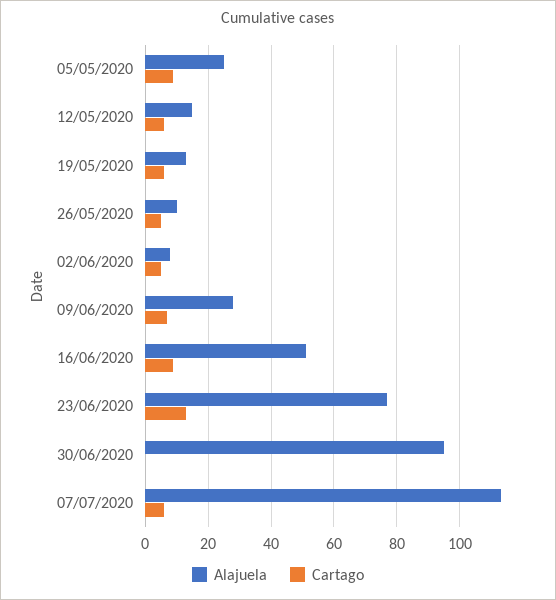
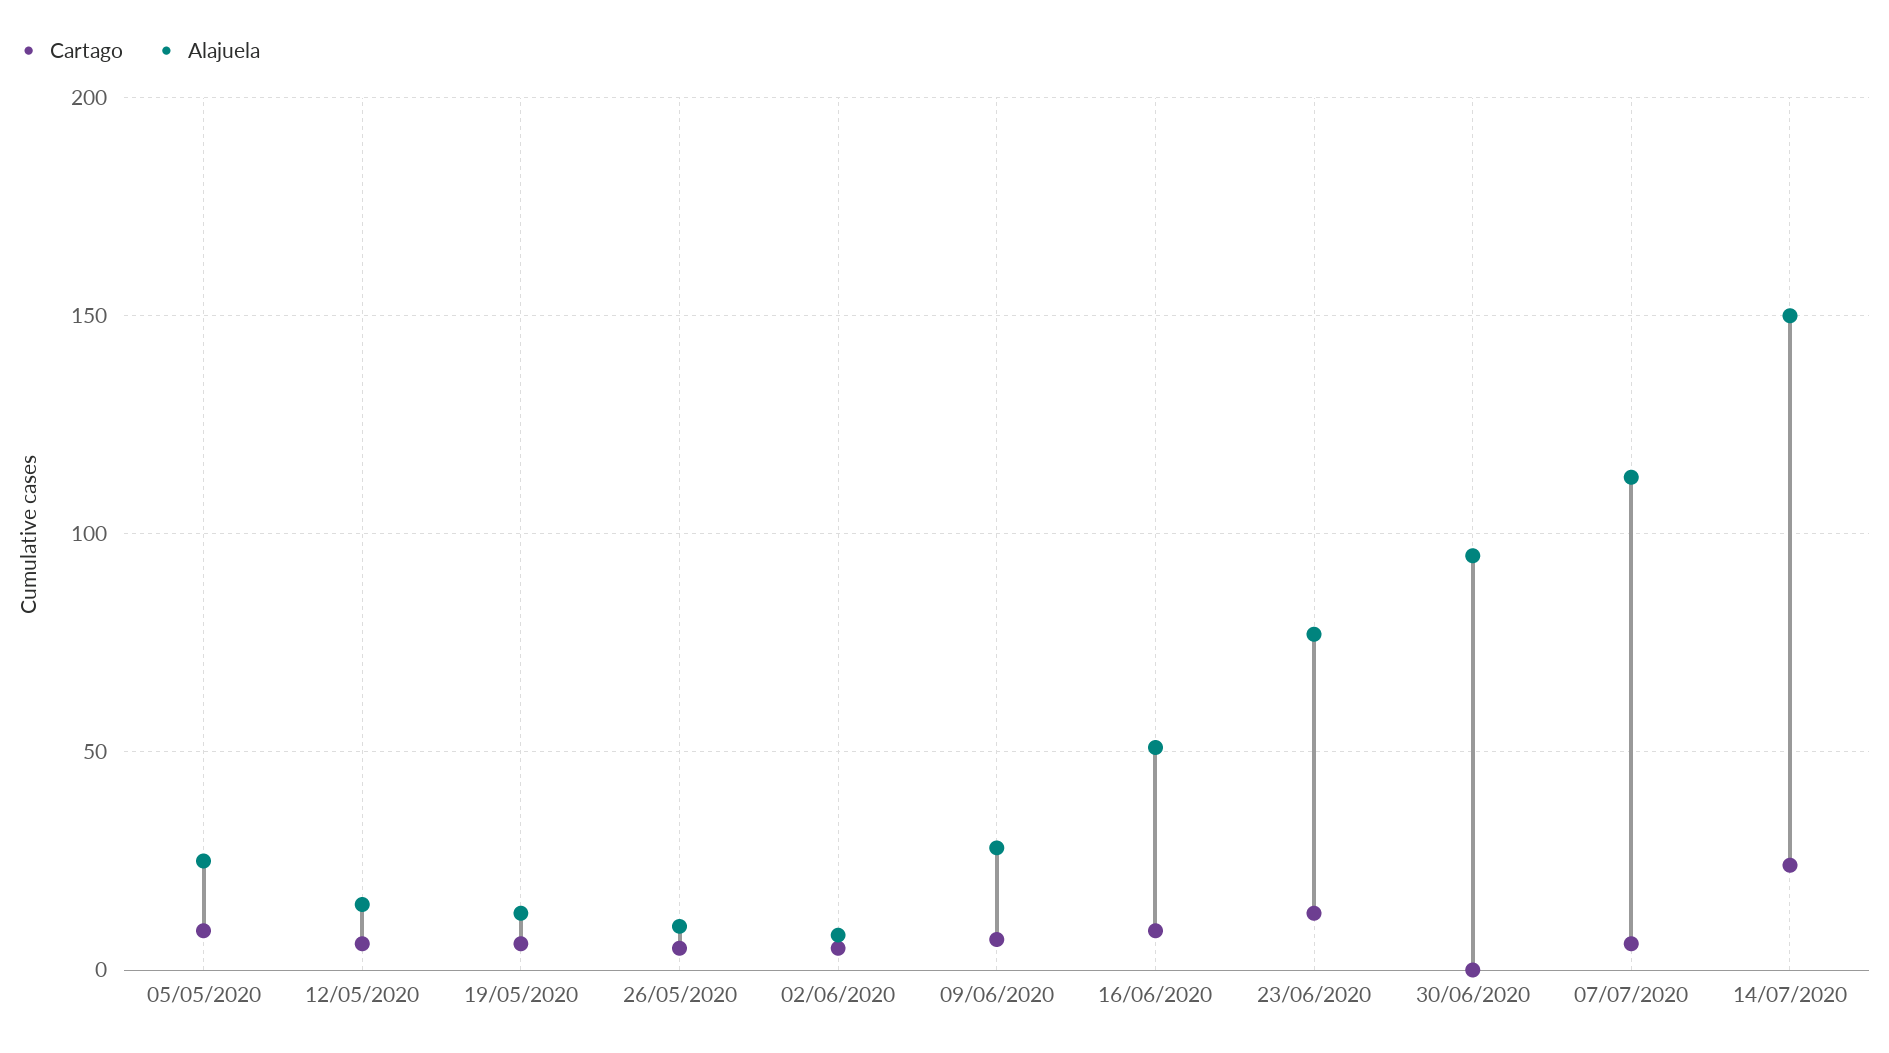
Cartago, 14/07/2020: none -> 25
Alajuela, 14/07/2020: none -> 150

